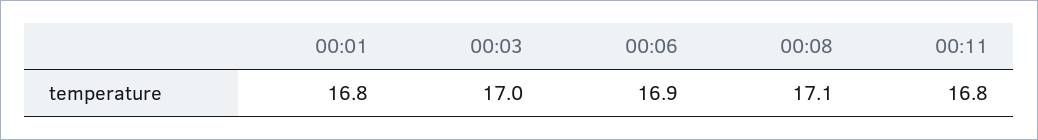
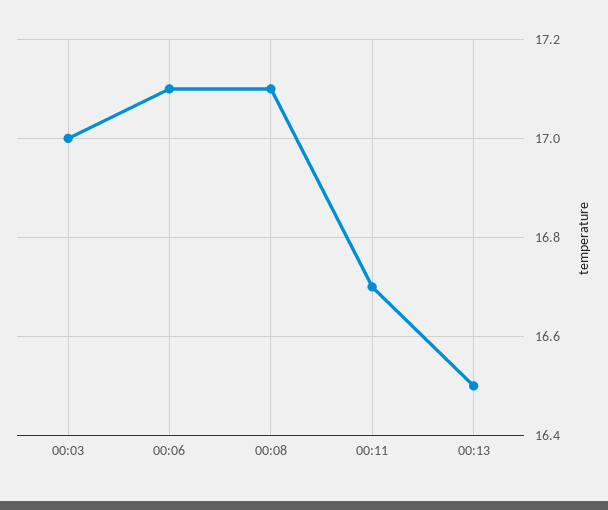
00:01: 16.8 -> none
00:06: 16.9 -> 17.1
00:11: 16.8 -> 16.7
00:13: none -> 16.5

